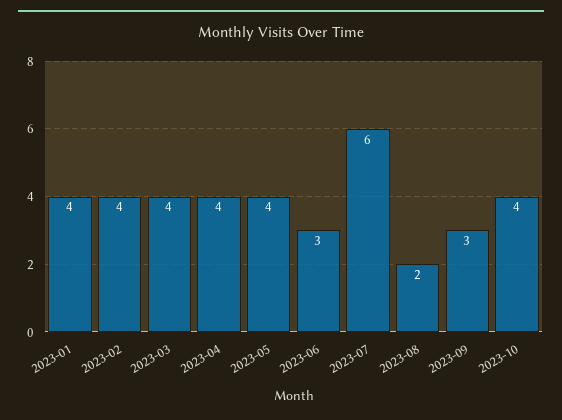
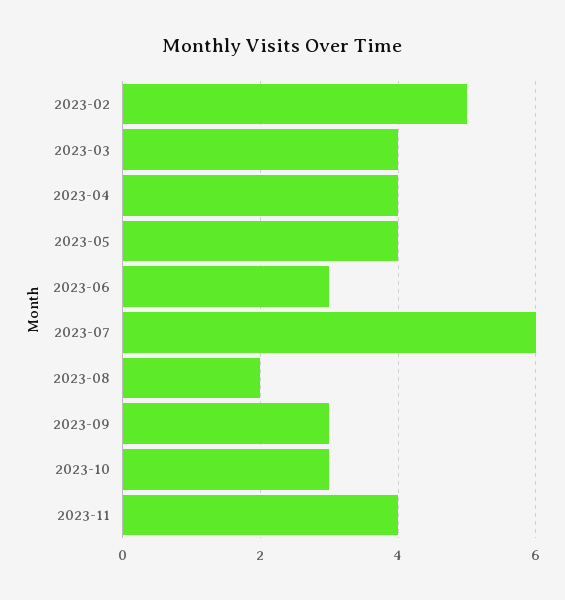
2023-01: 4 -> none
2023-02: 4 -> 5
2023-10: 4 -> 3
2023-11: none -> 4

